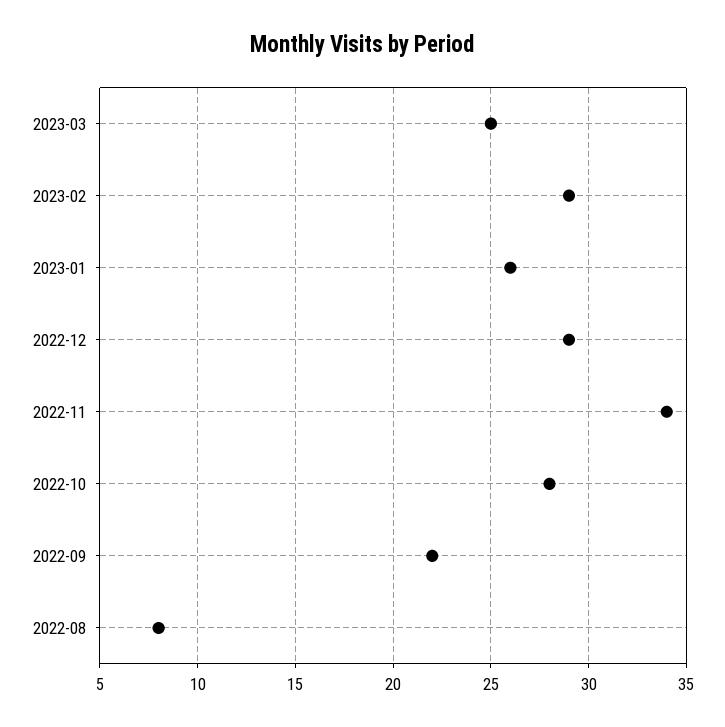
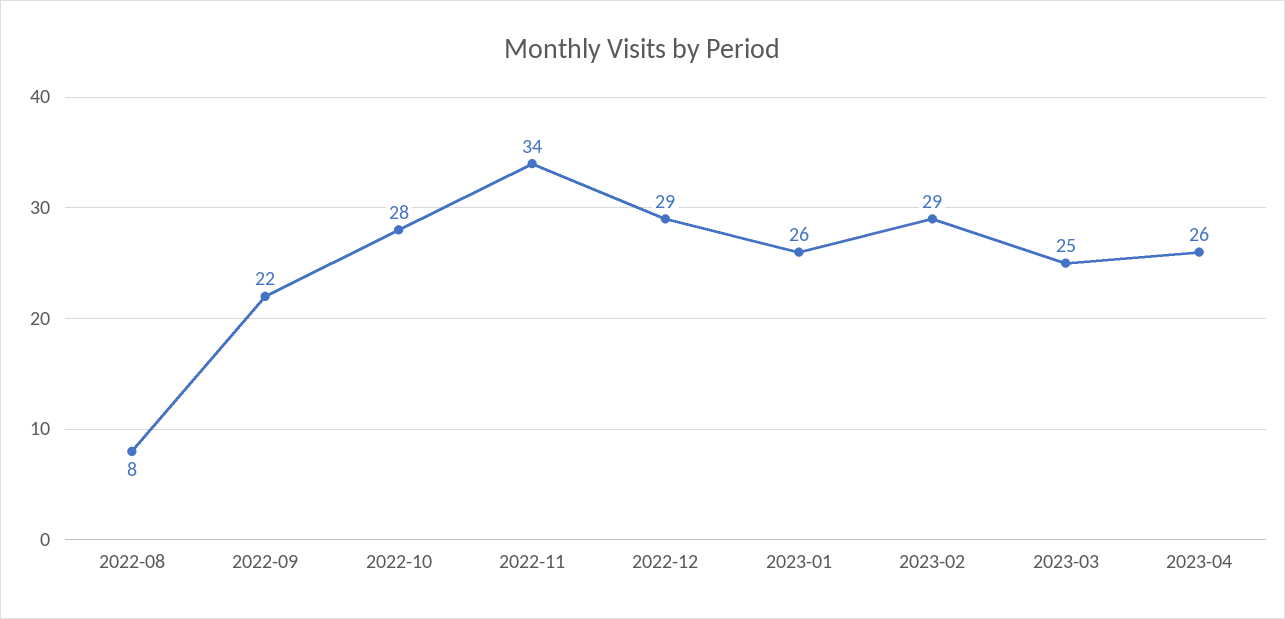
2023-04: none -> 26

